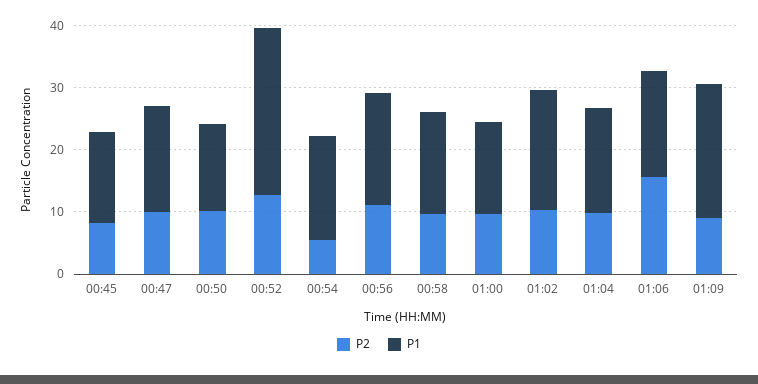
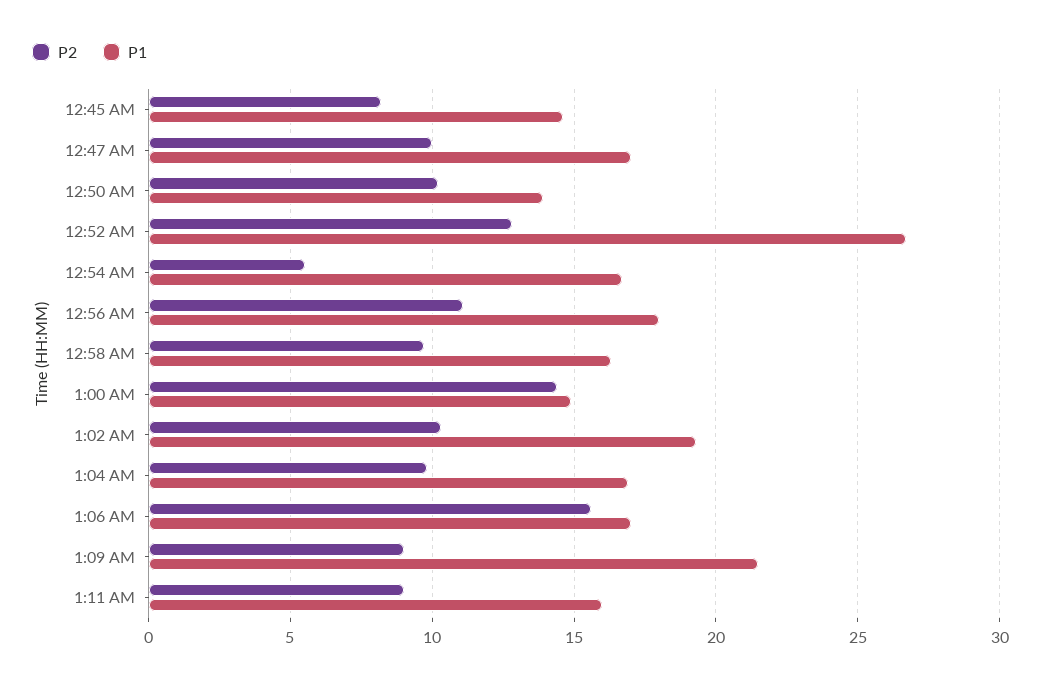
P2, 01:00: 10 -> 14.5
P2, 1:11 AM: none -> 9
P1, 1:11 AM: none -> 16

